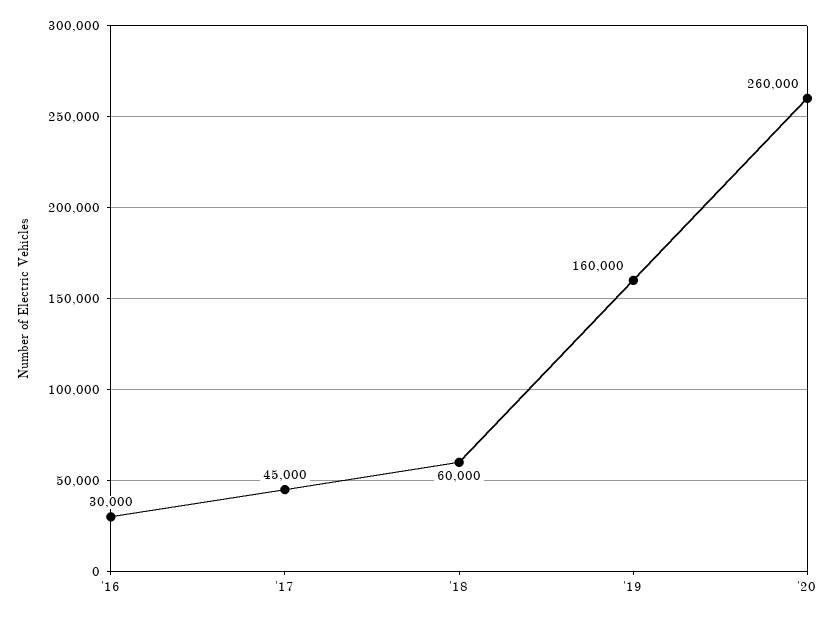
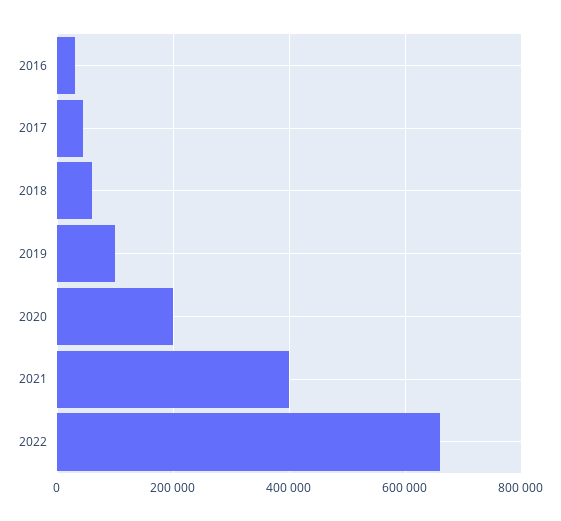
'19: 160000 -> 100000
'20: 260000 -> 200000
2021: none -> 400000
2022: none -> 660000

